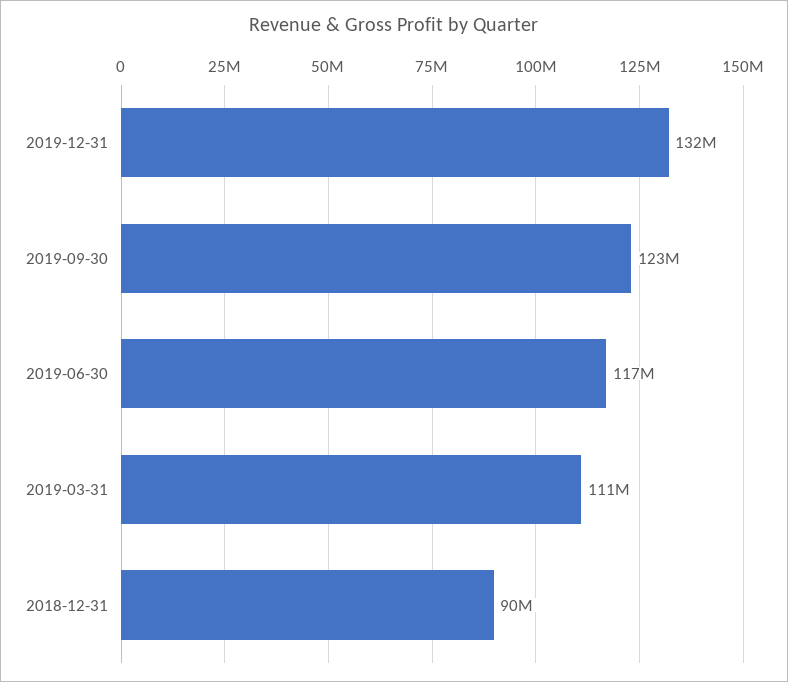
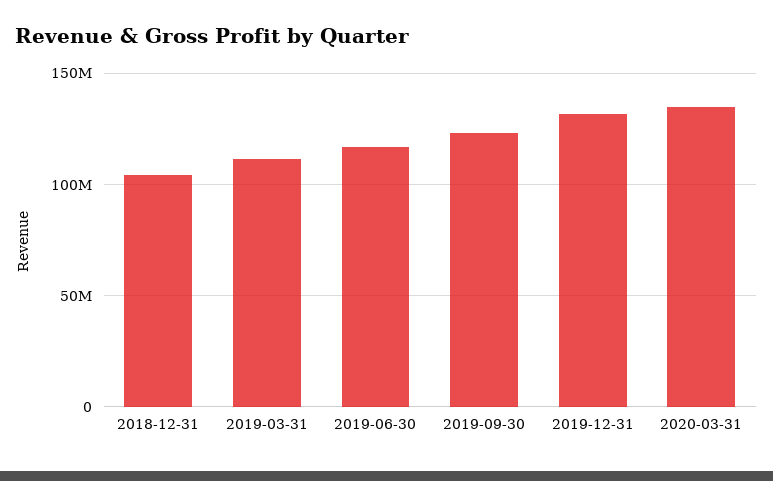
2018-12-31: 90000000 -> 105000000
2020-03-31: none -> 135000000

